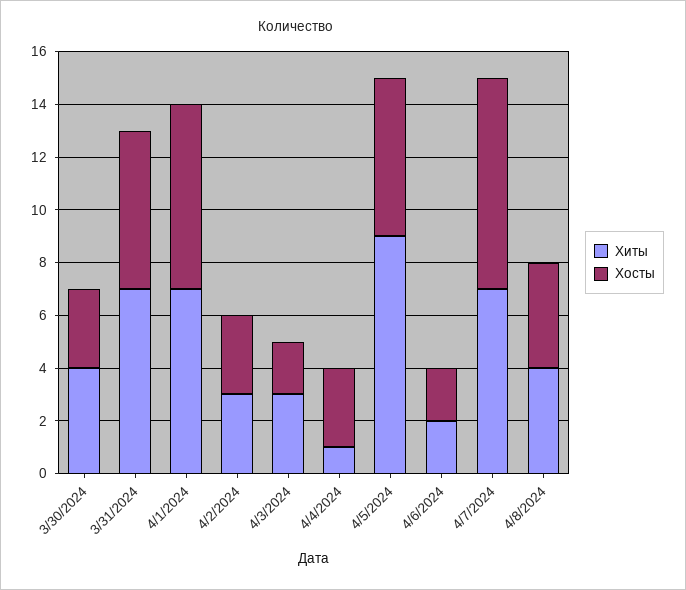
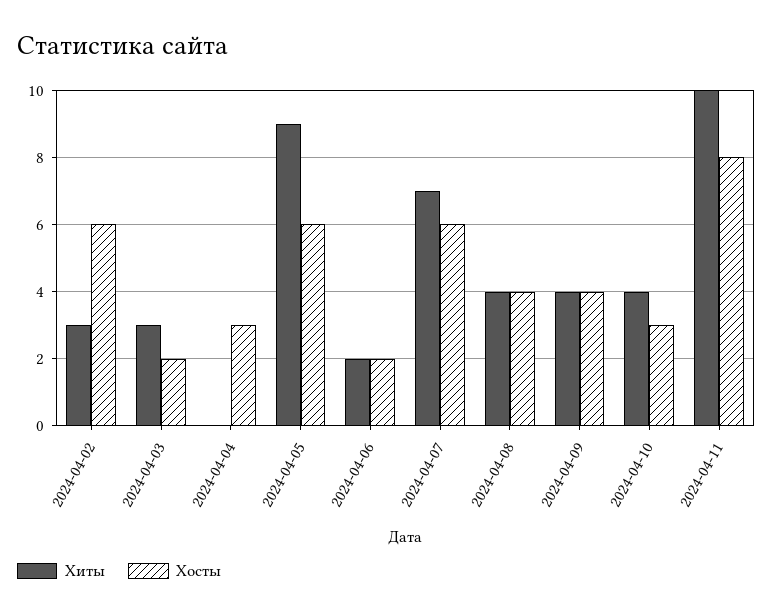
Хиты, 3/30/2024: 4 -> none
Хосты, 3/30/2024: 3 -> none
Хиты, 3/31/2024: 7 -> none
Хосты, 3/31/2024: 6 -> none
Хиты, 4/1/2024: 7 -> none
Хосты, 4/1/2024: 7 -> none
Хосты, 4/2/2024: 3 -> 6
Хиты, 4/4/2024: 1 -> 0
Хосты, 4/7/2024: 8 -> 6
Хиты, 2024-04-09: none -> 4
Хосты, 2024-04-09: none -> 4
Хиты, 2024-04-10: none -> 4
Хосты, 2024-04-10: none -> 3
Хиты, 2024-04-11: none -> 10
Хосты, 2024-04-11: none -> 8

